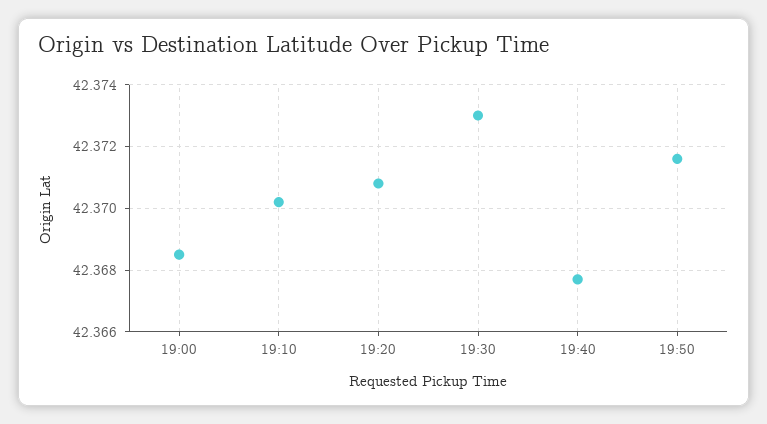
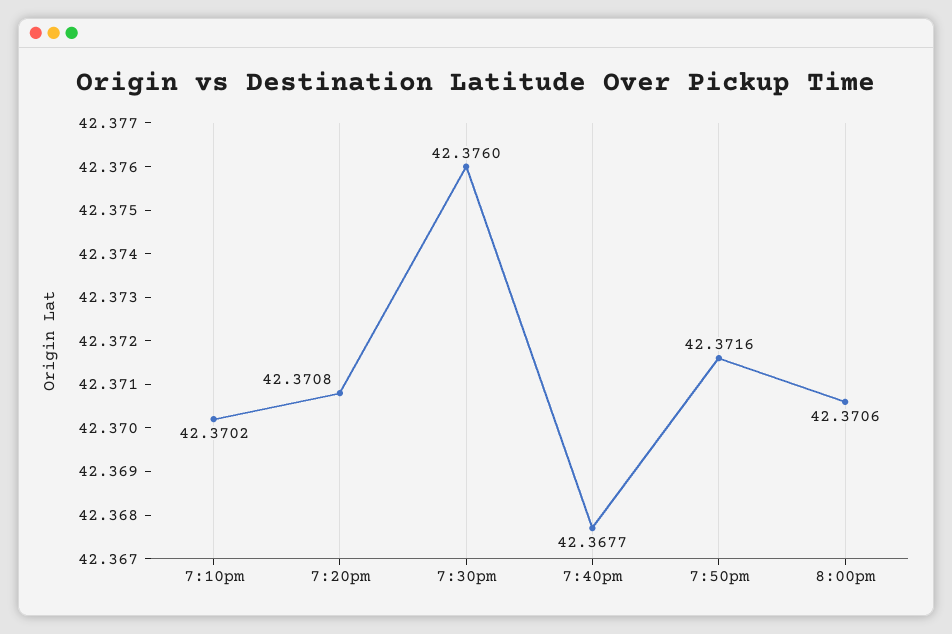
19:00: 42.3685 -> none
19:30: 42.373 -> 42.376
8:00pm: none -> 42.3706

